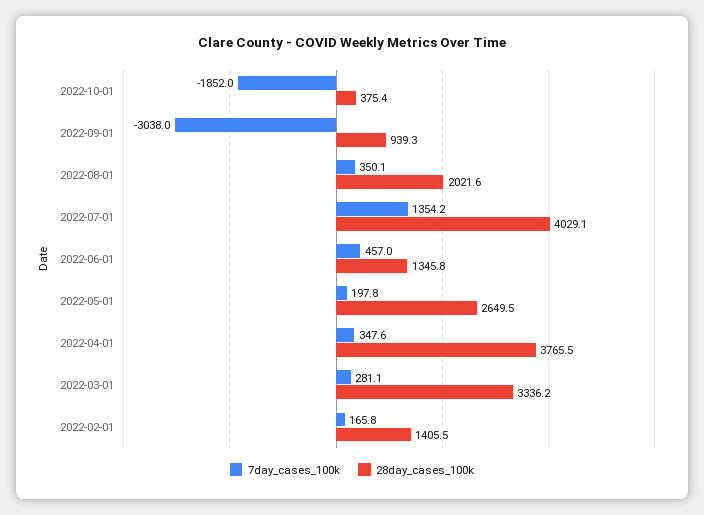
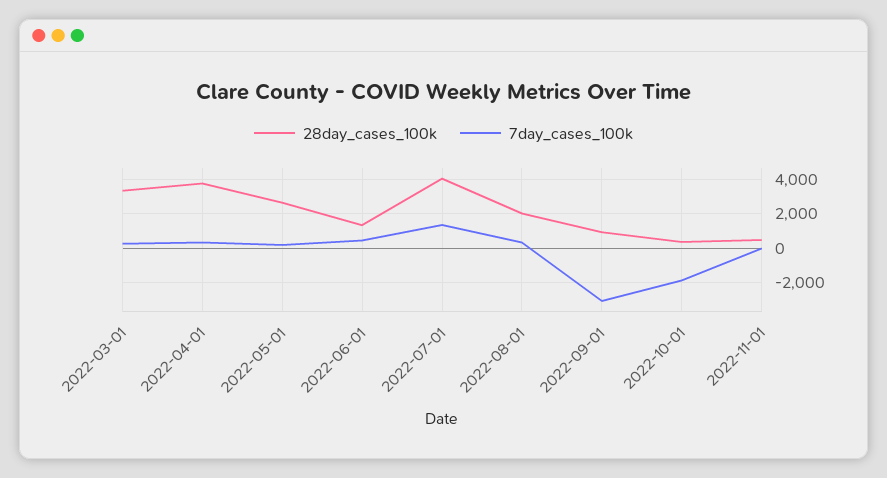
7day_cases_100k, 2022-02-01: 165.8 -> none
28day_cases_100k, 2022-02-01: 1405.5 -> none
28day_cases_100k, 2022-11-01: none -> 500
7day_cases_100k, 2022-11-01: none -> 0

